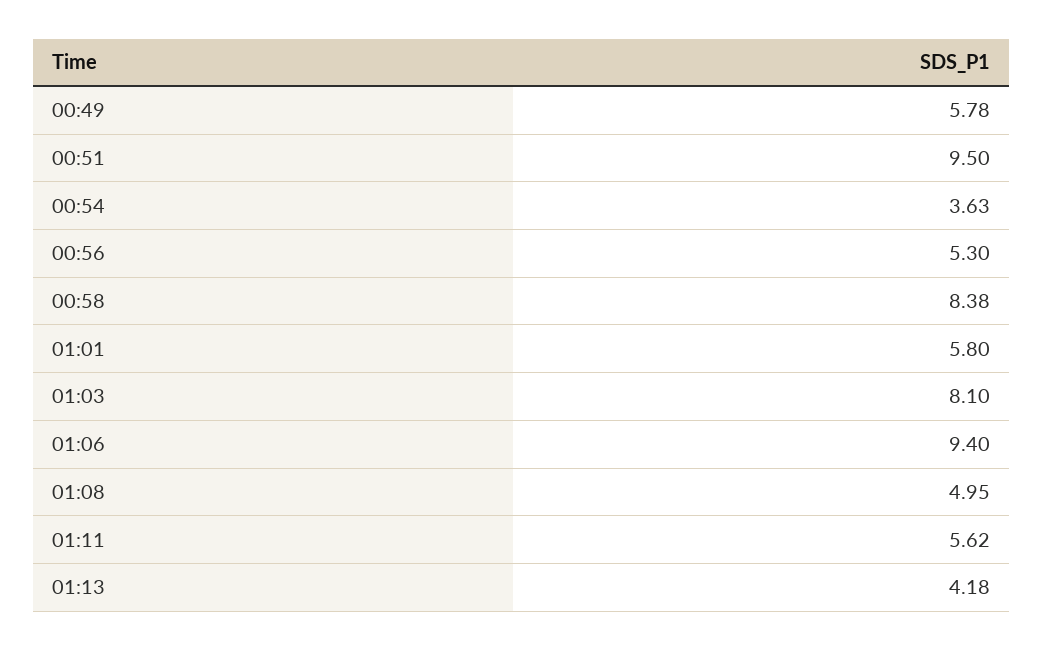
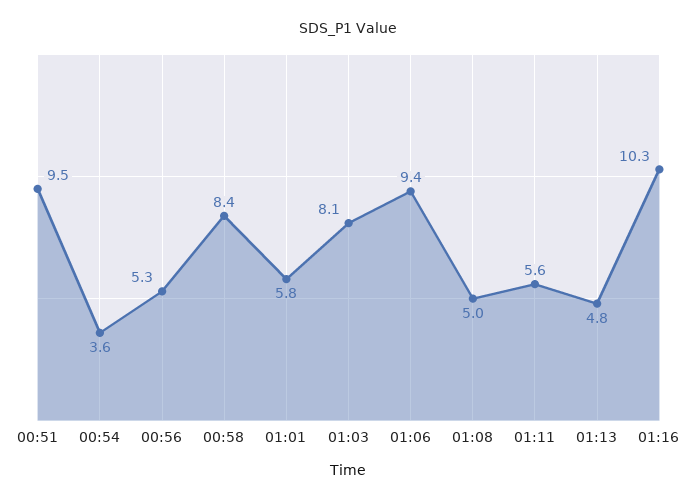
00:49: 5.78 -> none
01:13: 4.18 -> 4.8
01:16: none -> 10.3

